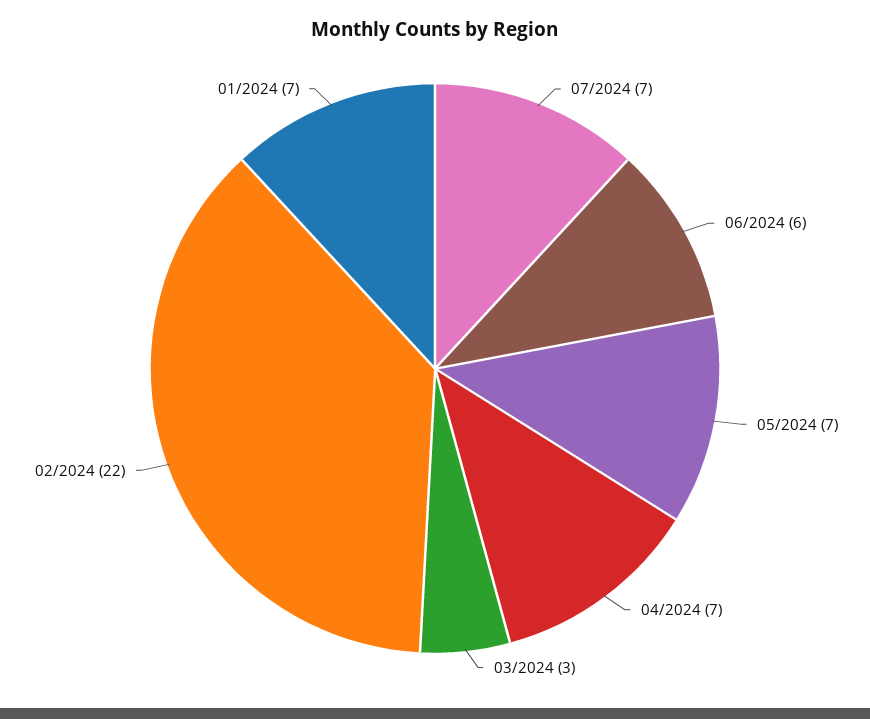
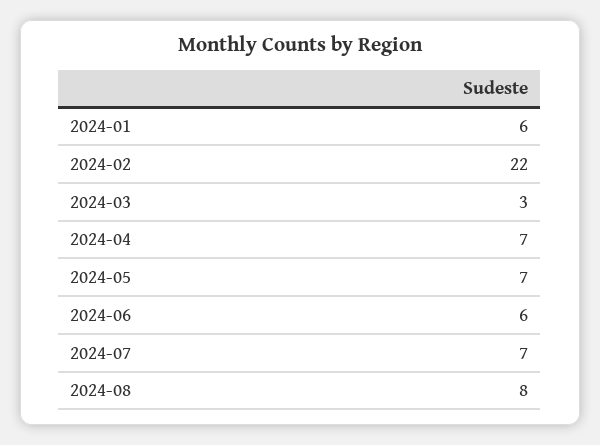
01/2024: 7 -> 6
2024-08: none -> 8

